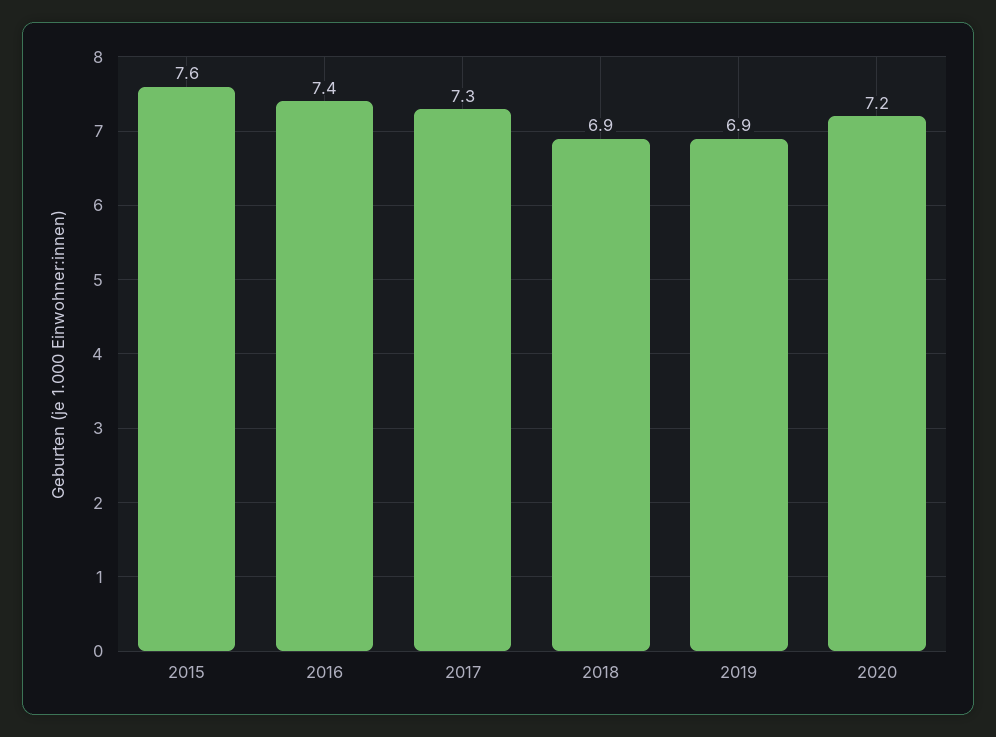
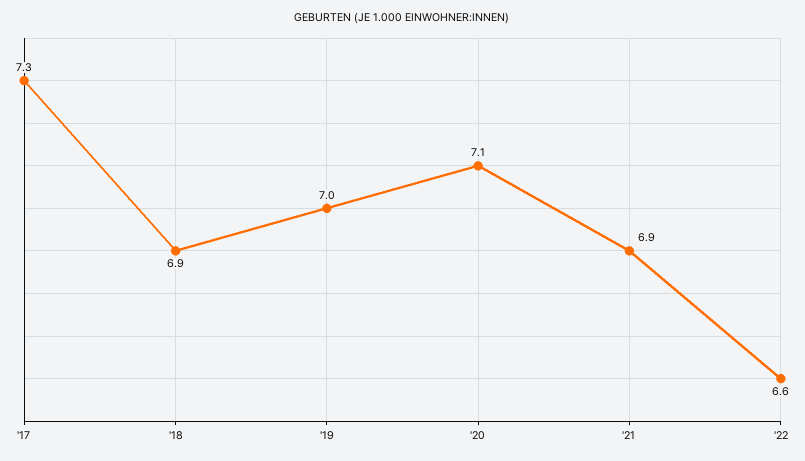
2015: 7.6 -> none
2016: 7.4 -> none
2019: 6.9 -> 7
2020: 7.2 -> 7.1
'21: none -> 6.9
'22: none -> 6.6

